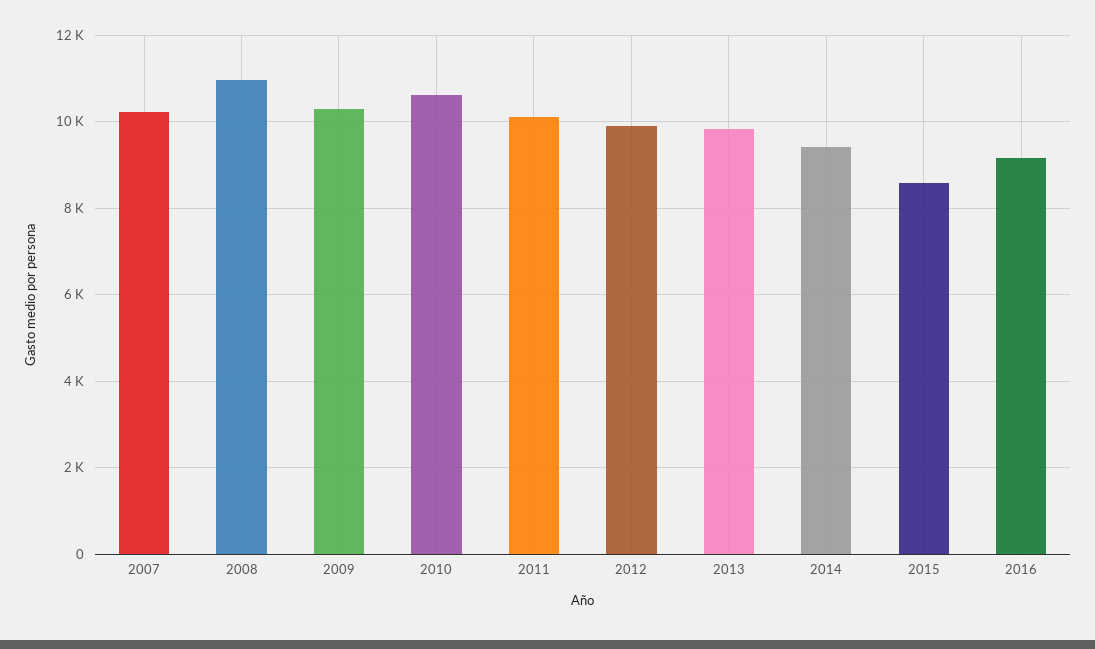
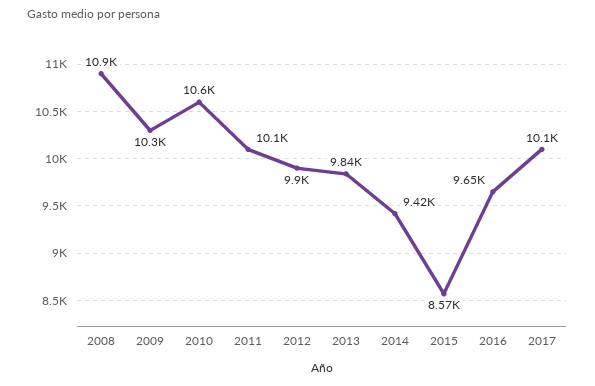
2007: 10200 -> none
2016: 9200 -> 9650
2017: none -> 10100

